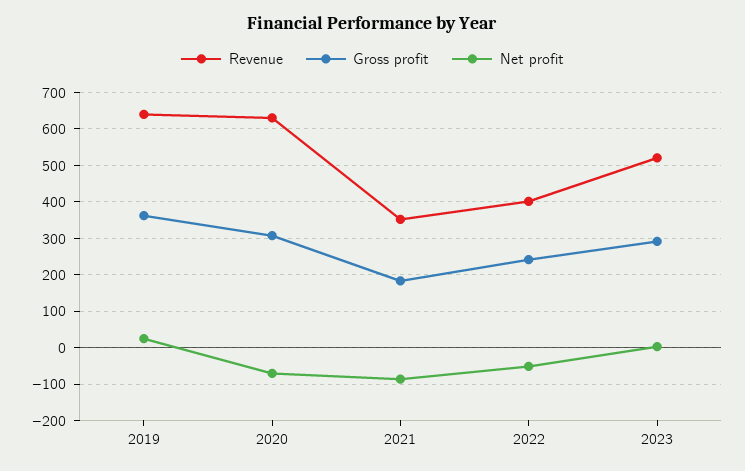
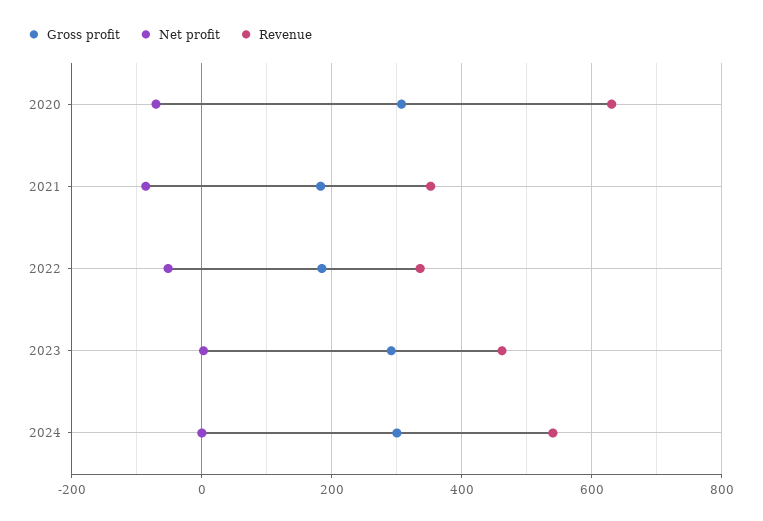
Revenue, 2019: 640 -> none
Gross profit, 2019: 360 -> none
Net profit, 2019: 20 -> none
Revenue, 2022: 400 -> 340
Gross profit, 2022: 240 -> 180
Revenue, 2023: 520 -> 460
Gross profit, 2024: none -> 300
Net profit, 2024: none -> 0
Revenue, 2024: none -> 540

